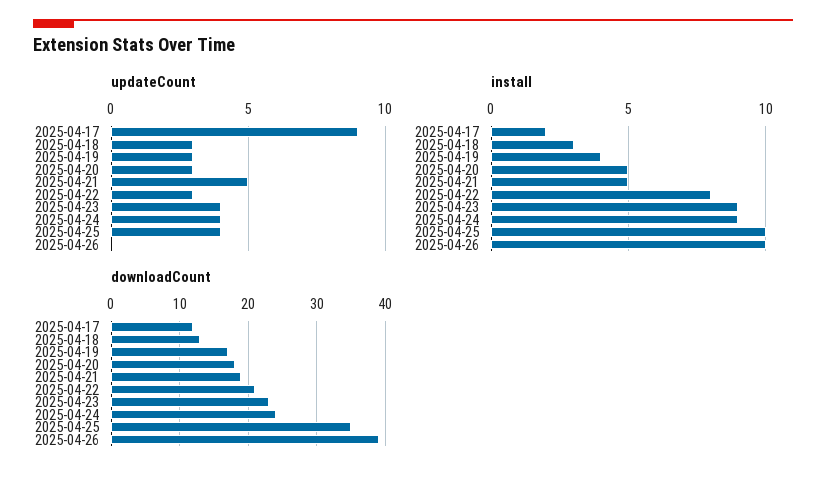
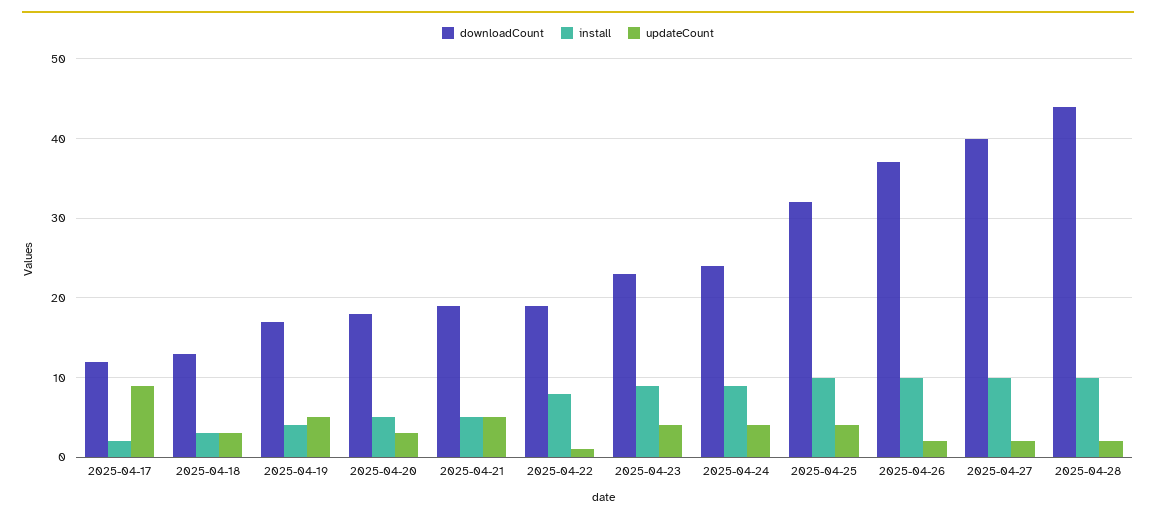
updateCount, 2025-04-19: 3 -> 5
updateCount, 2025-04-22: 3 -> 1
updateCount, 2025-04-26: 0 -> 2
downloadCount, 2025-04-22: 21 -> 19
downloadCount, 2025-04-25: 35 -> 32
downloadCount, 2025-04-26: 39 -> 37
downloadCount, 2025-04-27: none -> 40
install, 2025-04-27: none -> 10
updateCount, 2025-04-27: none -> 2
downloadCount, 2025-04-28: none -> 44
install, 2025-04-28: none -> 10
updateCount, 2025-04-28: none -> 2

